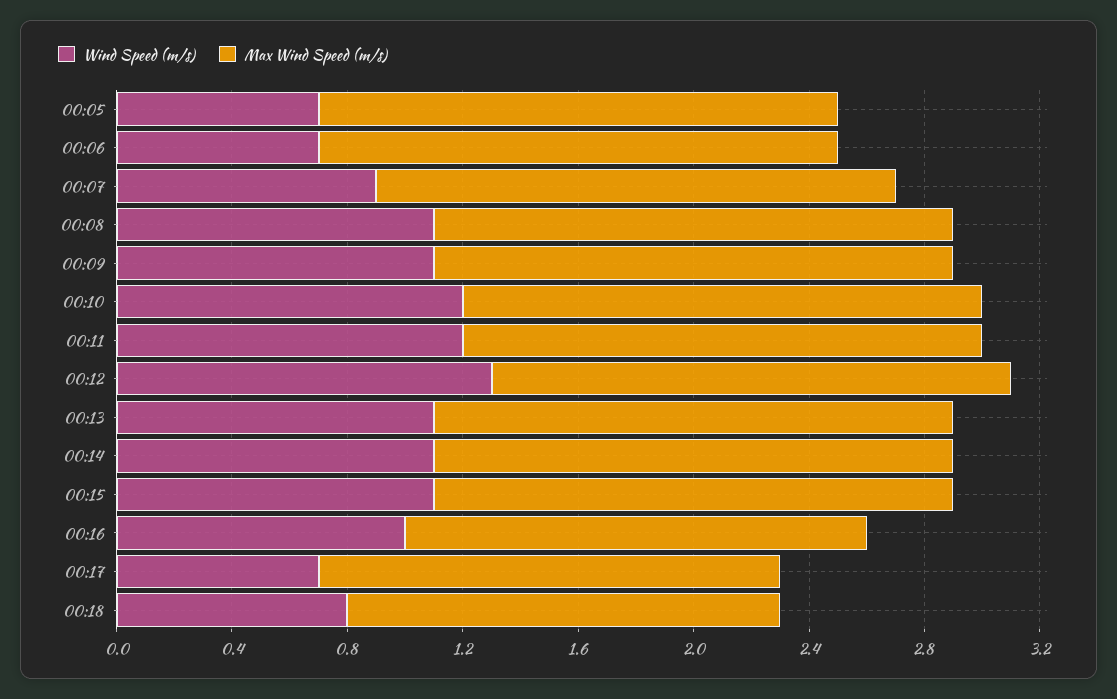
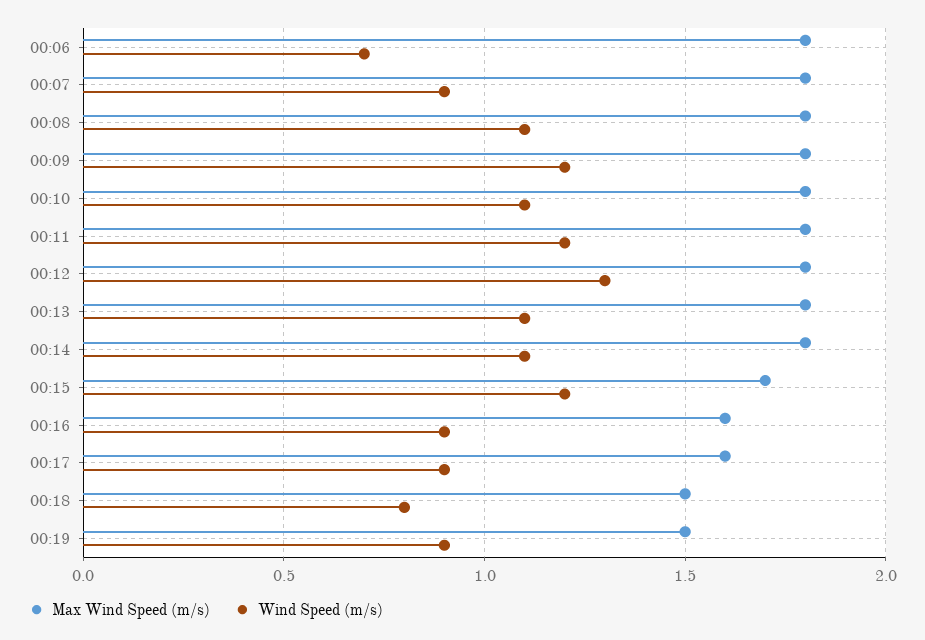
Wind Speed (m/s), 00:05: 0.7 -> none
Max Wind Speed (m/s), 00:05: 1.8 -> none
Wind Speed (m/s), 00:09: 1.1 -> 1.2
Wind Speed (m/s), 00:10: 1.2 -> 1.1
Wind Speed (m/s), 00:15: 1.1 -> 1.2
Max Wind Speed (m/s), 00:15: 1.8 -> 1.7
Wind Speed (m/s), 00:16: 1 -> 0.9
Wind Speed (m/s), 00:17: 0.7 -> 0.9
Max Wind Speed (m/s), 00:19: none -> 1.5
Wind Speed (m/s), 00:19: none -> 0.9

